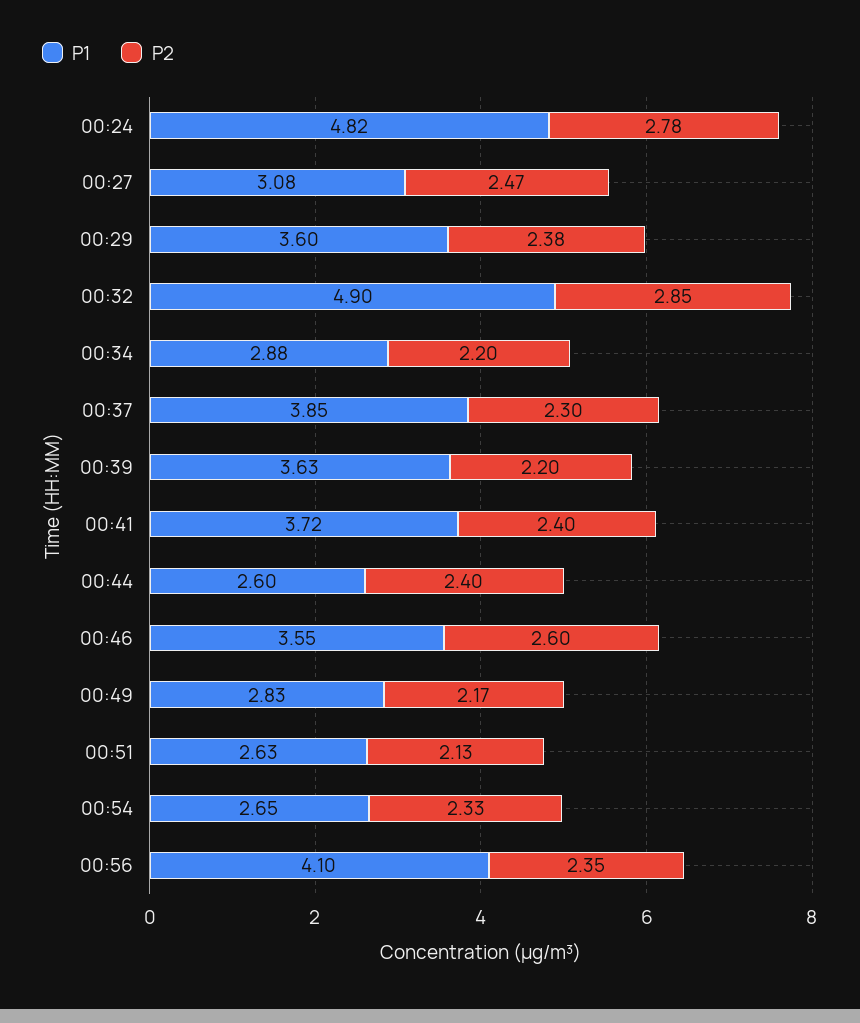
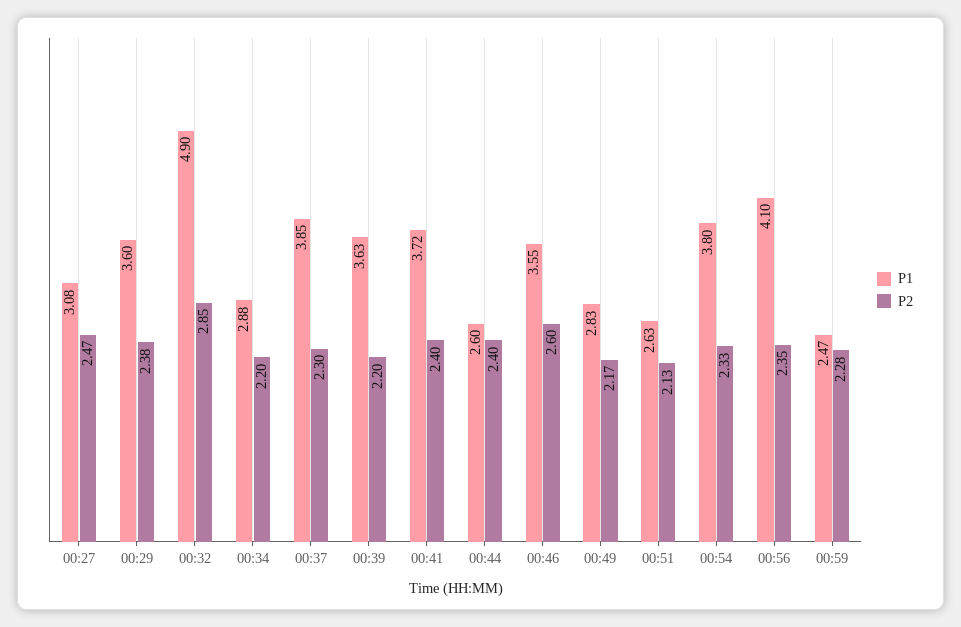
P1, 00:24: 4.82 -> none
P2, 00:24: 2.78 -> none
P1, 00:54: 2.65 -> 3.8
P1, 00:59: none -> 2.47
P2, 00:59: none -> 2.28

